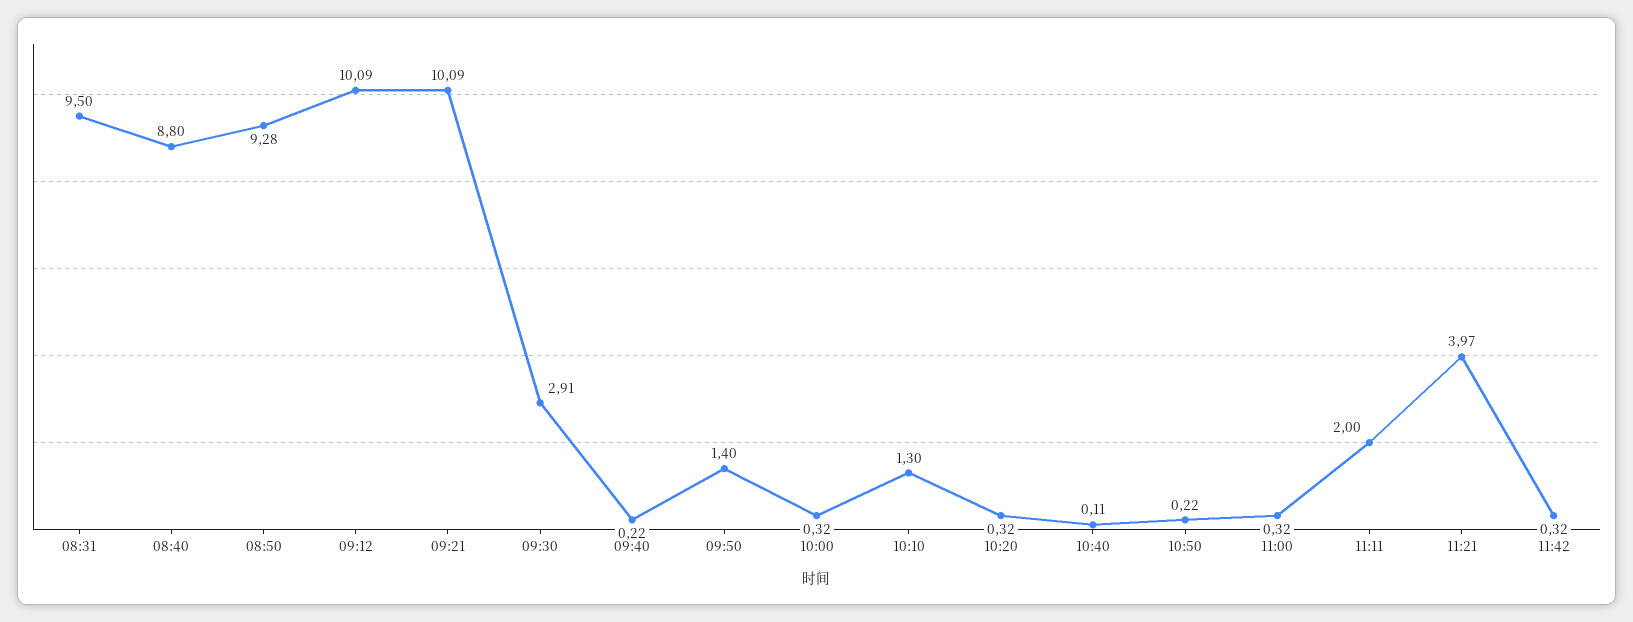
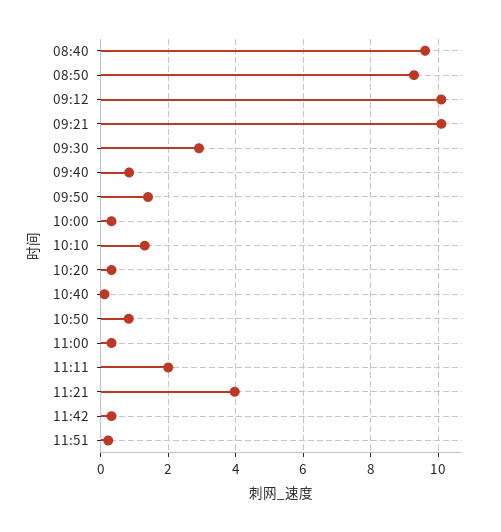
08:31: 9.5 -> none
08:40: 8.8 -> 9.6
09:40: 0.22 -> 0.8
10:50: 0.22 -> 0.8
11:51: none -> 0.2

